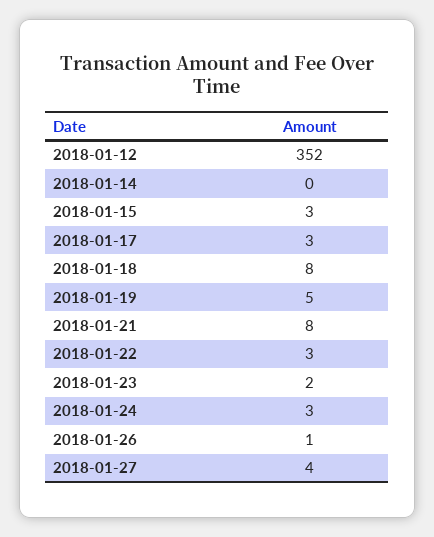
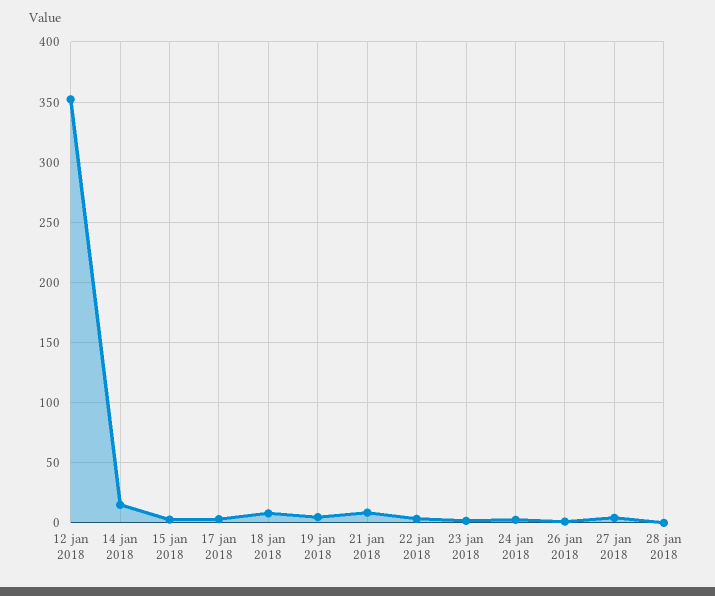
2018-01-14: 0 -> 15
28 jan 2018: none -> 0

